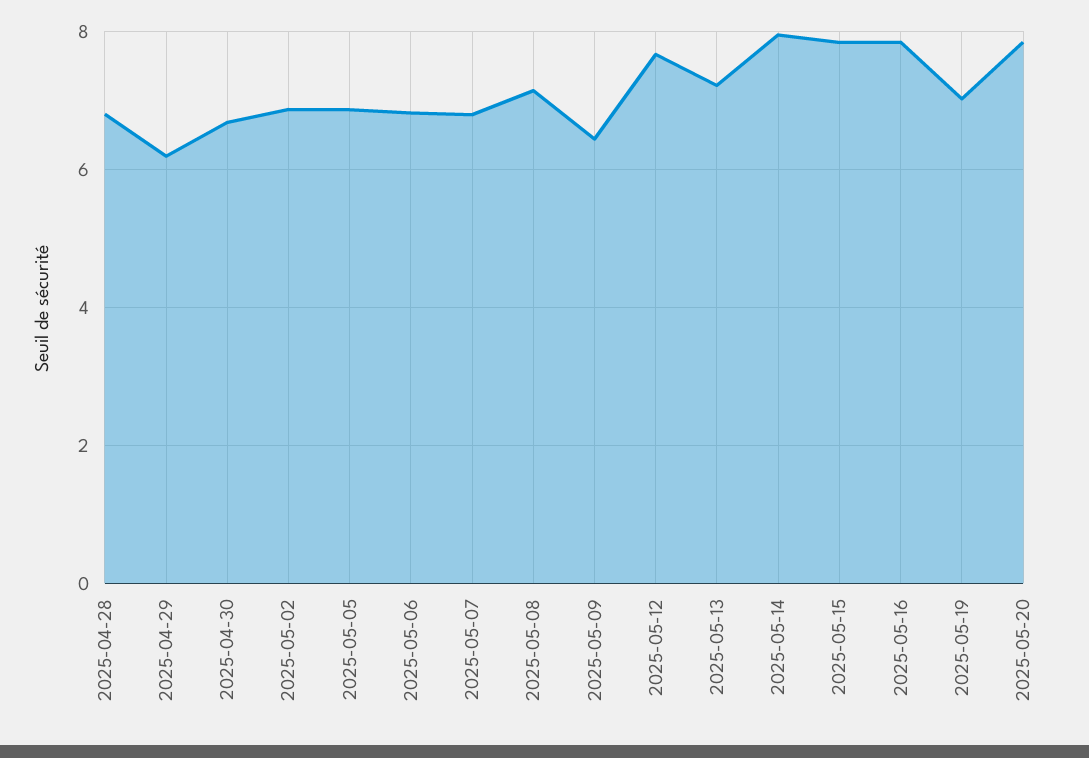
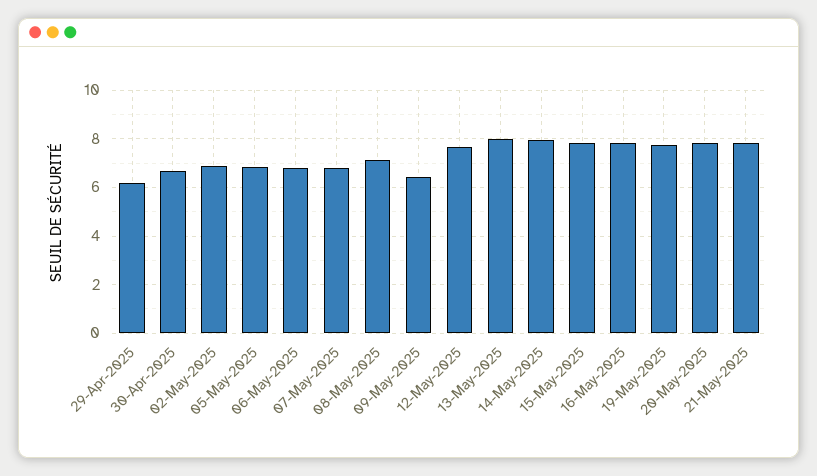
2025-04-28: 6.8 -> none
2025-05-13: 7.2 -> 8
2025-05-19: 7 -> 7.75
21-May-2025: none -> 7.75

